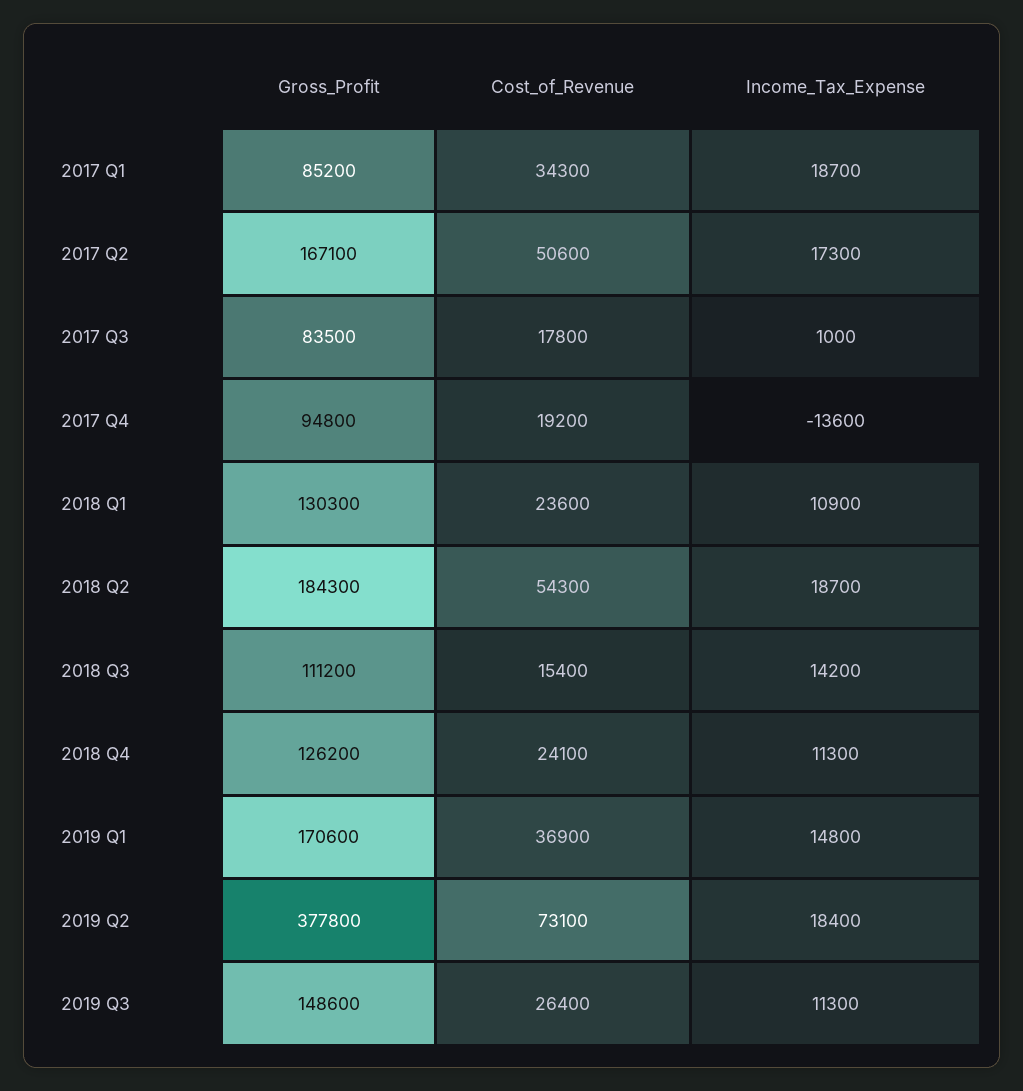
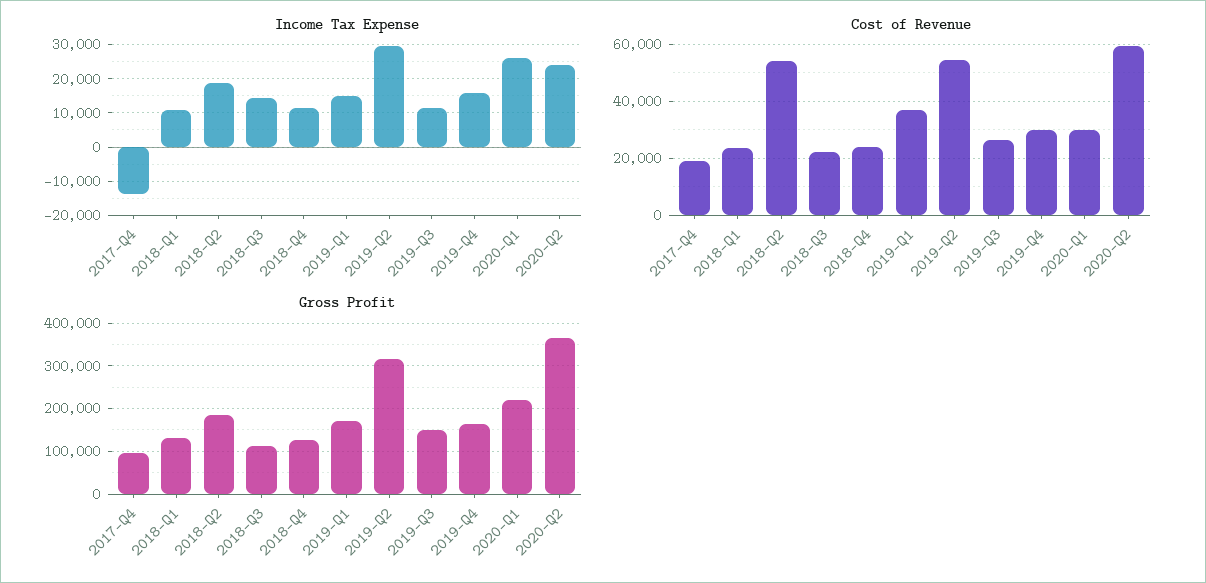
Gross_Profit, 2017 Q1: 85200 -> none
Cost_of_Revenue, 2017 Q1: 34300 -> none
Income_Tax_Expense, 2017 Q1: 18700 -> none
Gross_Profit, 2017 Q2: 167100 -> none
Cost_of_Revenue, 2017 Q2: 50600 -> none
Income_Tax_Expense, 2017 Q2: 17300 -> none
Gross_Profit, 2017 Q3: 83500 -> none
Cost_of_Revenue, 2017 Q3: 17800 -> none
Income_Tax_Expense, 2017 Q3: 1000 -> none
Cost_of_Revenue, 2018 Q3: 15400 -> 22500
Gross_Profit, 2019 Q2: 377800 -> 320000
Cost_of_Revenue, 2019 Q2: 73100 -> 55000
Income_Tax_Expense, 2019 Q2: 18400 -> 30000
Income_Tax_Expense, 2019-Q4: none -> 16000
Income_Tax_Expense, 2020-Q1: none -> 26000
Income_Tax_Expense, 2020-Q2: none -> 24000
Cost_of_Revenue, 2019-Q4: none -> 30000
Cost_of_Revenue, 2020-Q1: none -> 30000
Cost_of_Revenue, 2020-Q2: none -> 60000
Gross_Profit, 2019-Q4: none -> 160000
Gross_Profit, 2020-Q1: none -> 220000
Gross_Profit, 2020-Q2: none -> 360000

